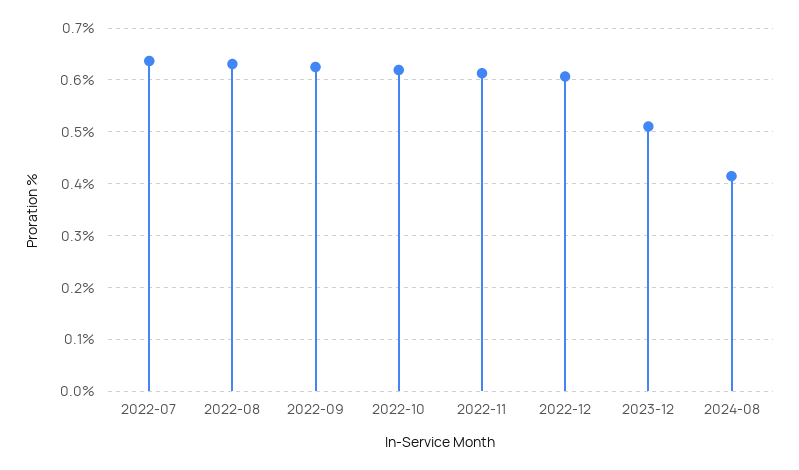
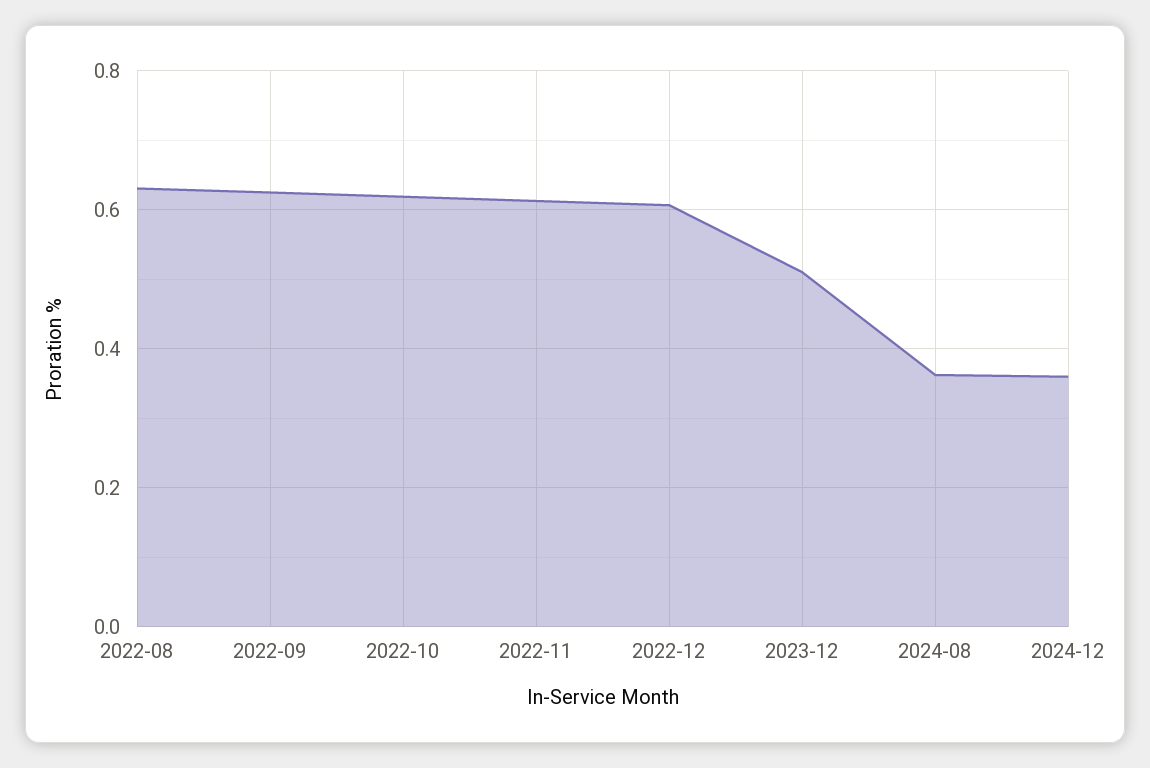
2022-07: 0.64 -> none
2024-08: 0.42 -> 0.36
2024-12: none -> 0.36

